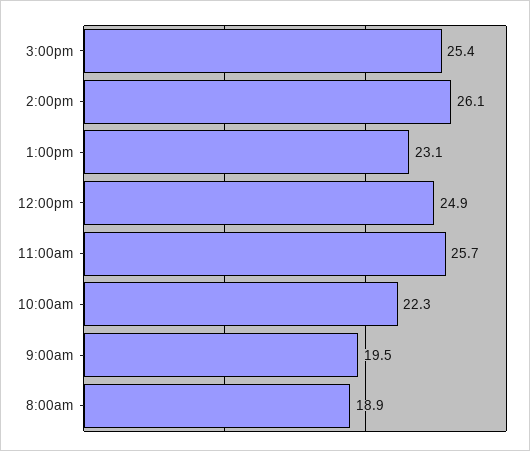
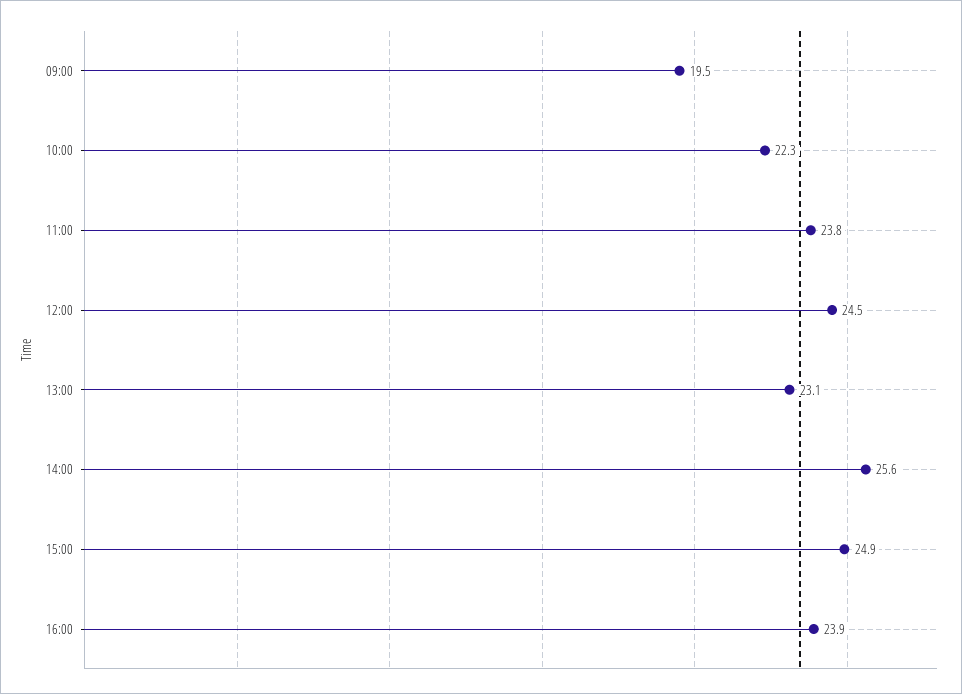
3:00pm: 25.4 -> 24.9
2:00pm: 26.1 -> 25.6
12:00pm: 24.9 -> 24.5
11:00am: 25.7 -> 23.8
8:00am: 18.9 -> none
16:00: none -> 23.9

